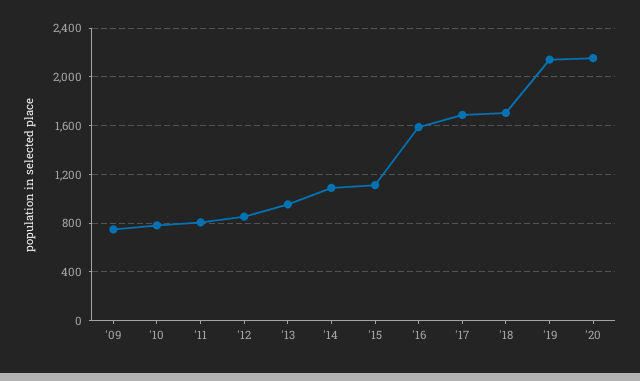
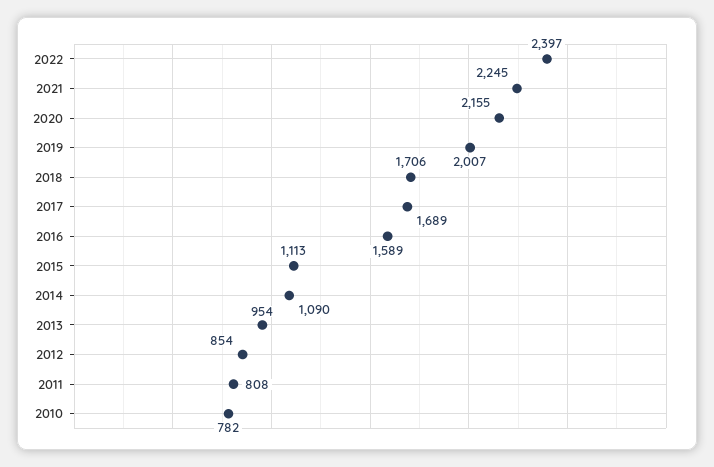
'09: 750 -> none
'19: 2150 -> 2007
2022: none -> 2397
2021: none -> 2245

